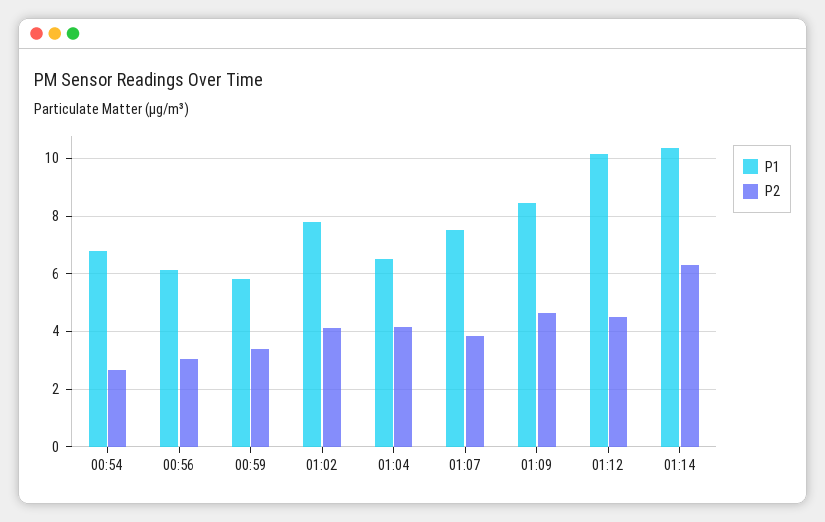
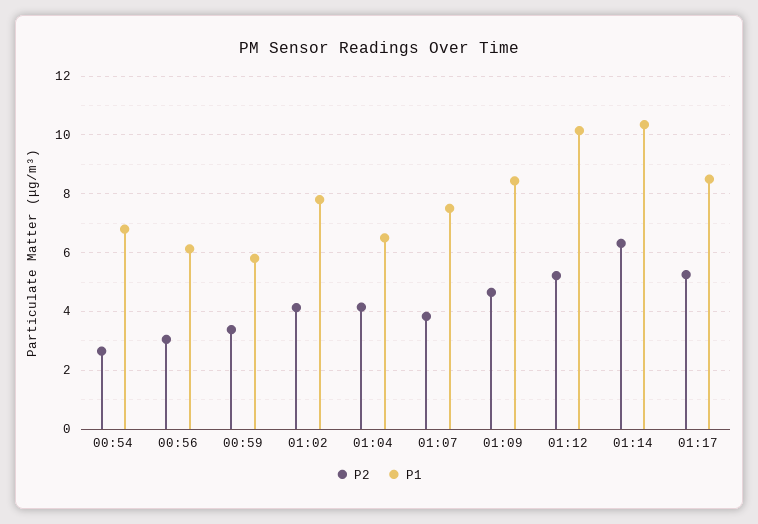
P2, 01:12: 4.5 -> 5.25
P2, 01:17: none -> 5.25
P1, 01:17: none -> 8.5

